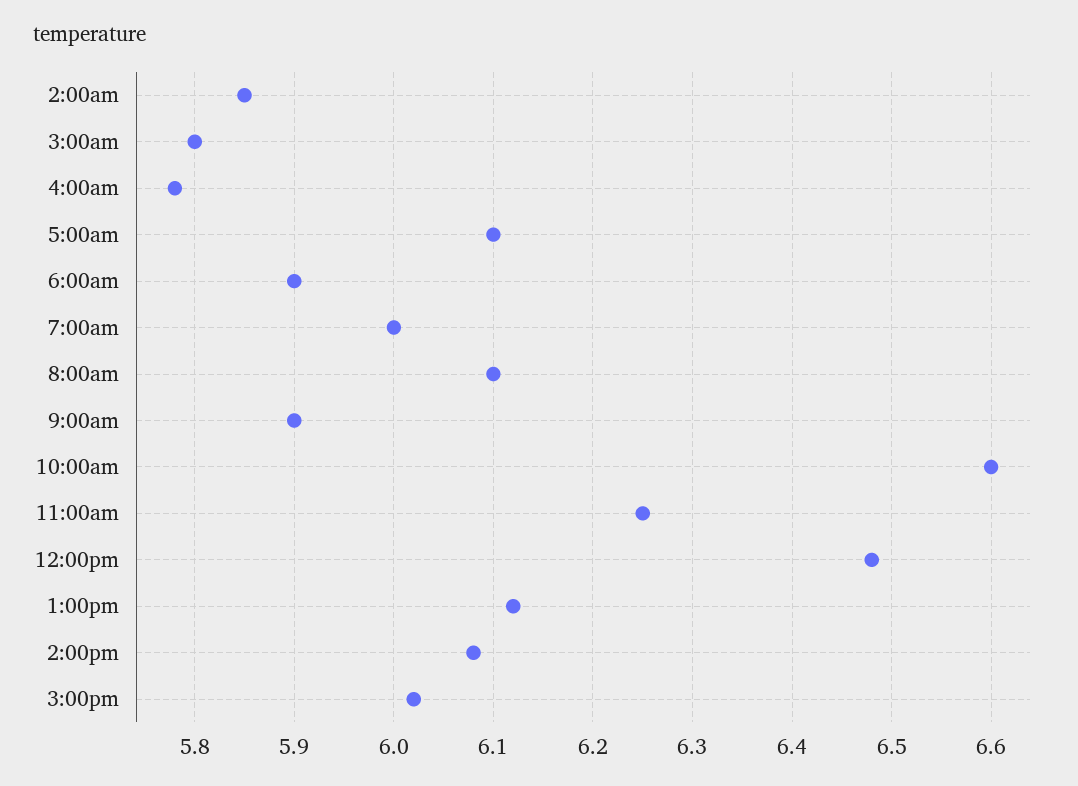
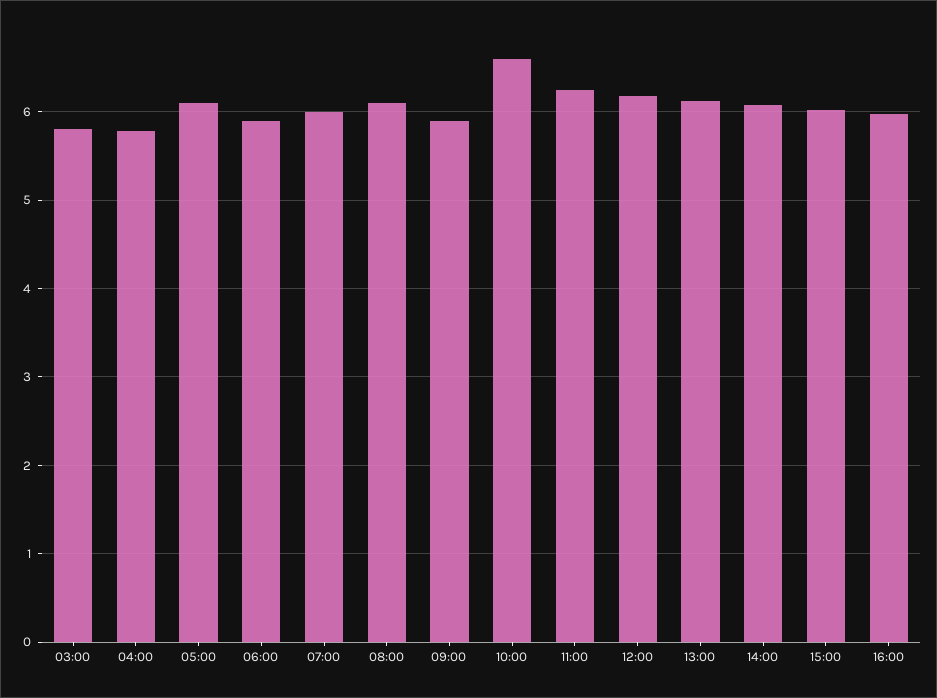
2:00am: 5.85 -> none
12:00pm: 6.48 -> 6.2
16:00: none -> 6

